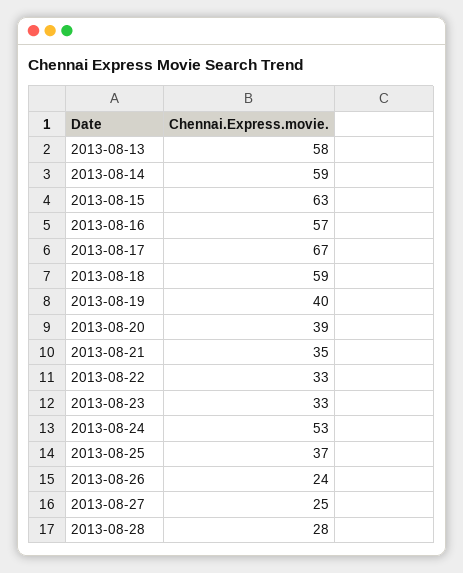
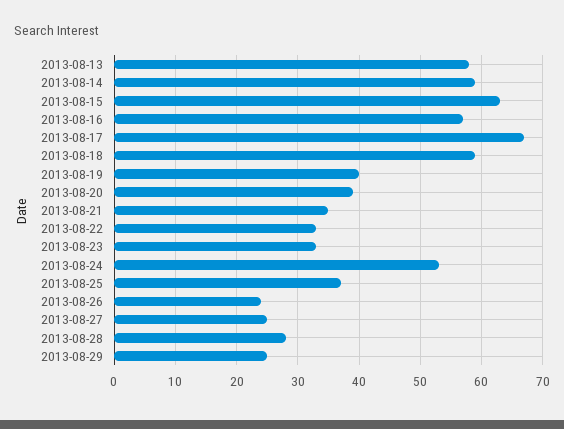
2013-08-29: none -> 25

